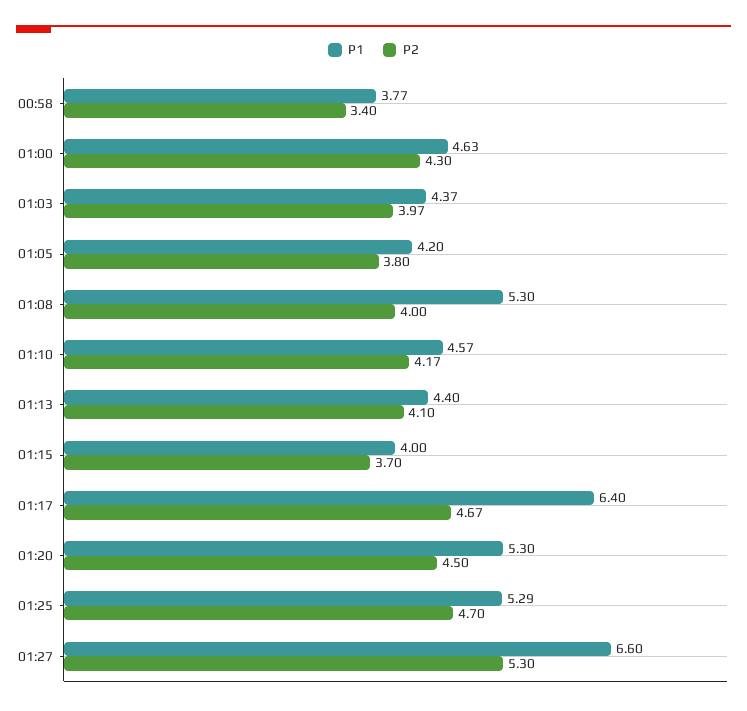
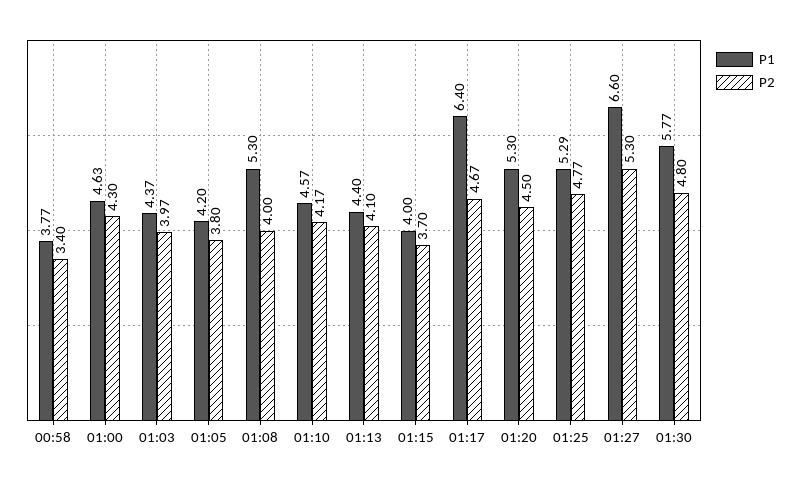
P2, 01:25: 4.7 -> 4.77
P1, 01:30: none -> 5.77
P2, 01:30: none -> 4.8

